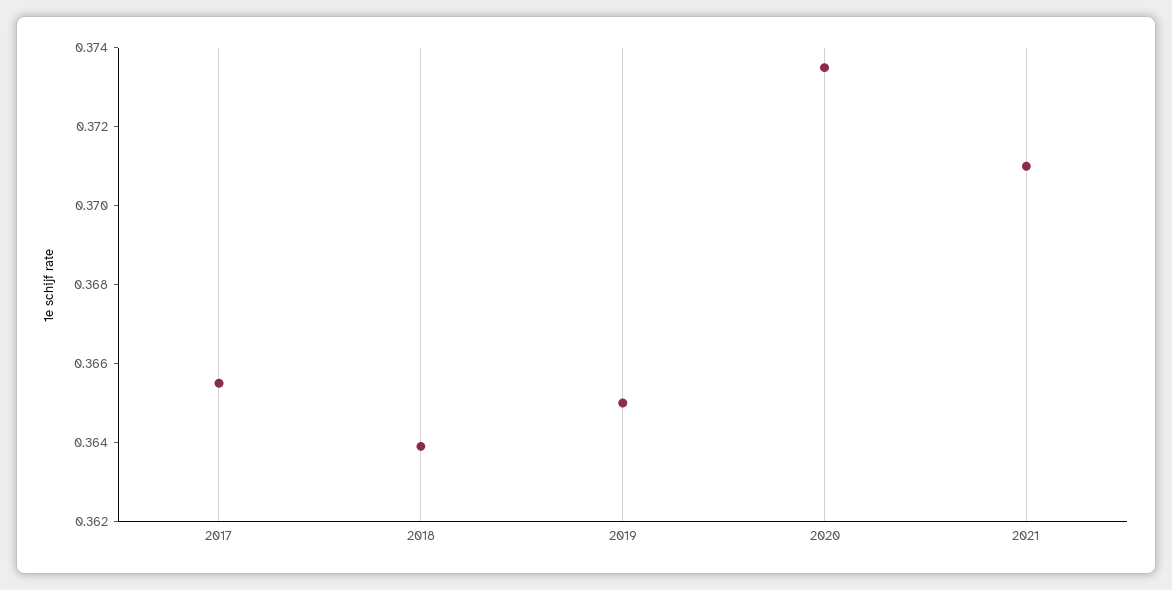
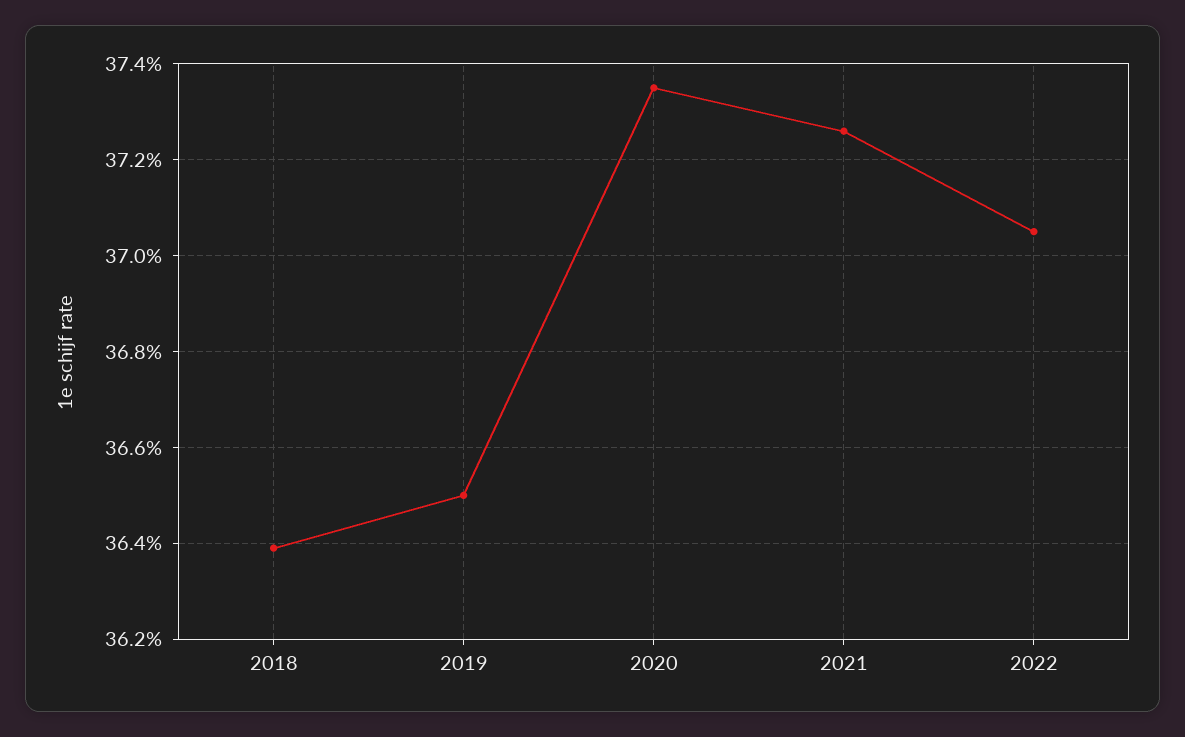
2017: 0.3655 -> none
2021: 0.371 -> 0.3725
2022: none -> 0.3705

